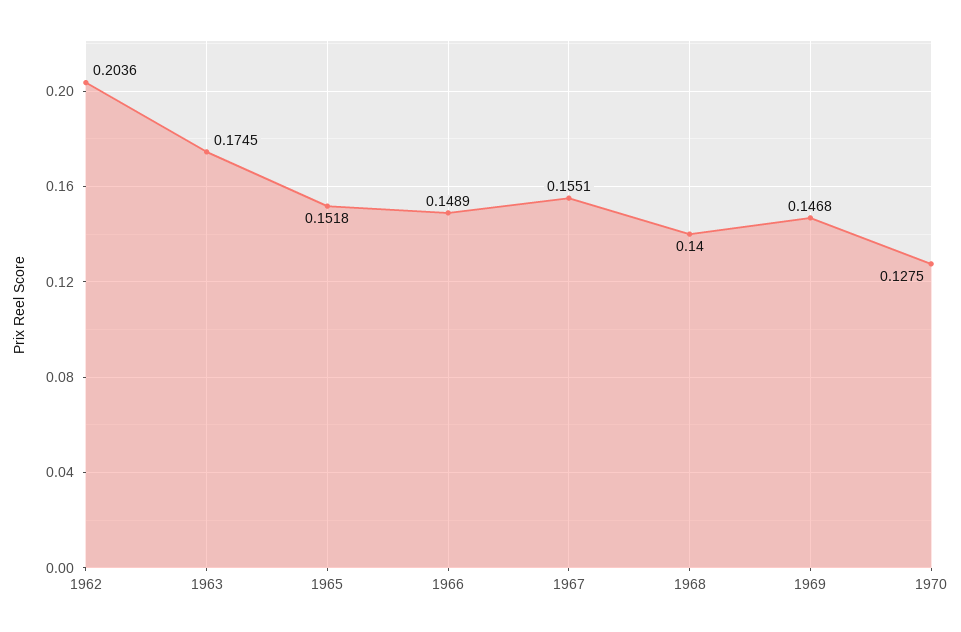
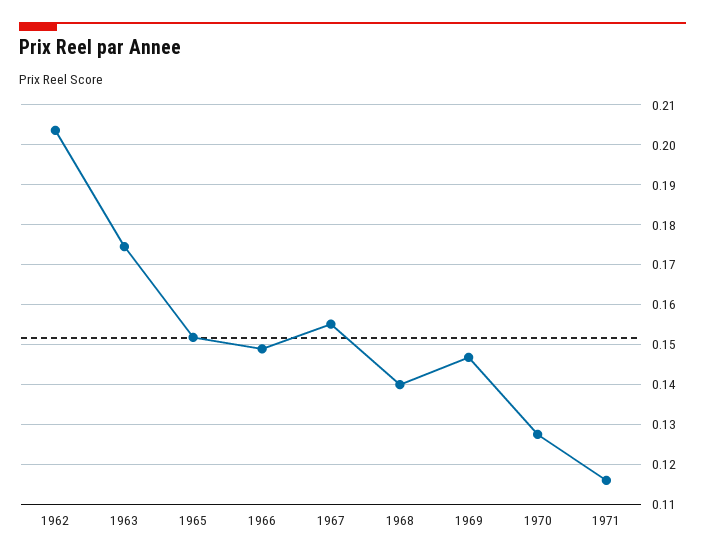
1971: none -> 0.116

